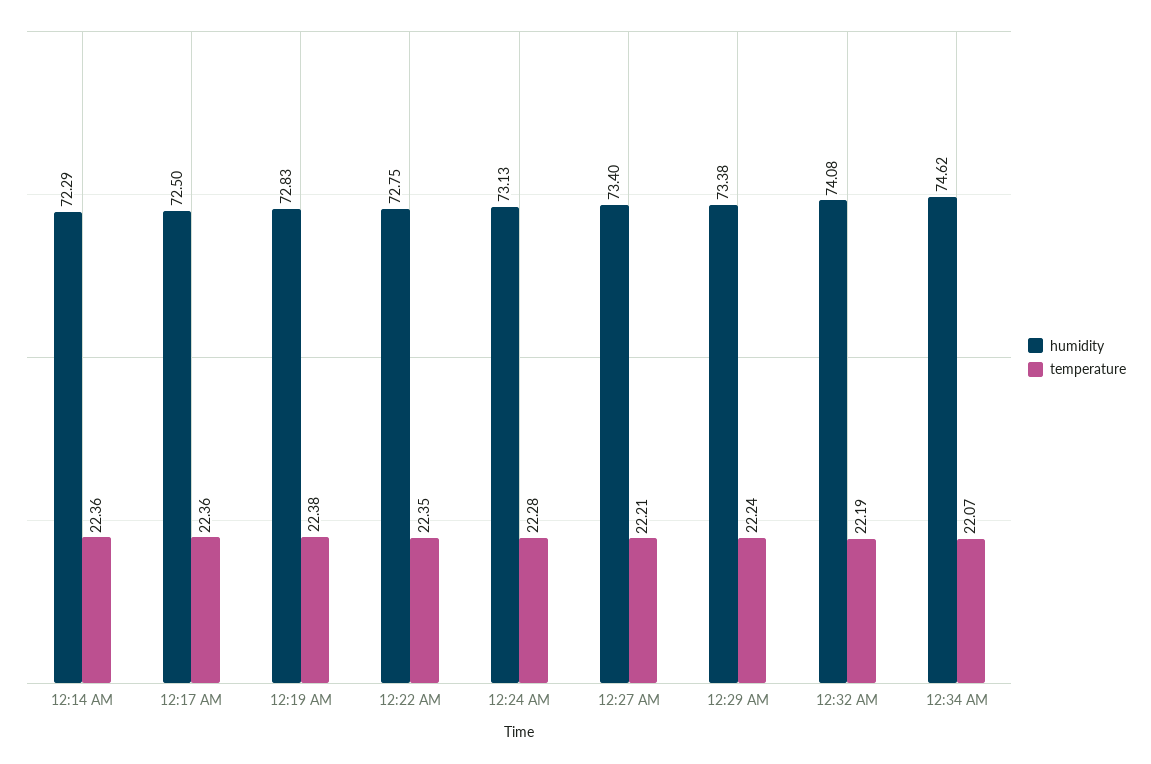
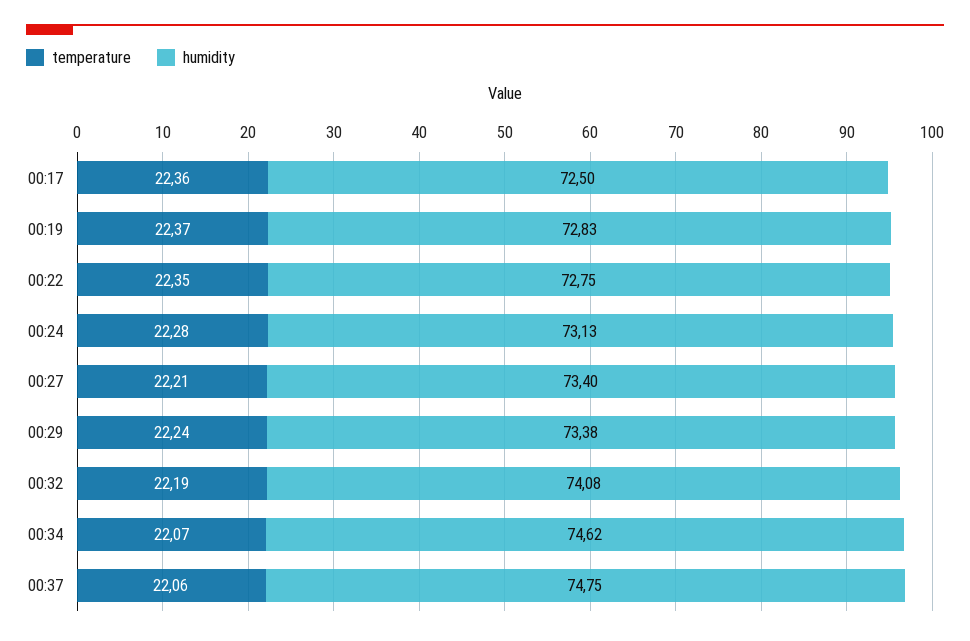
humidity, 12:14 AM: 72.29 -> none
temperature, 12:14 AM: 22.36 -> none
temperature, 12:19 AM: 22.38 -> 22.37
temperature, 00:37: none -> 22.06
humidity, 00:37: none -> 74.75

